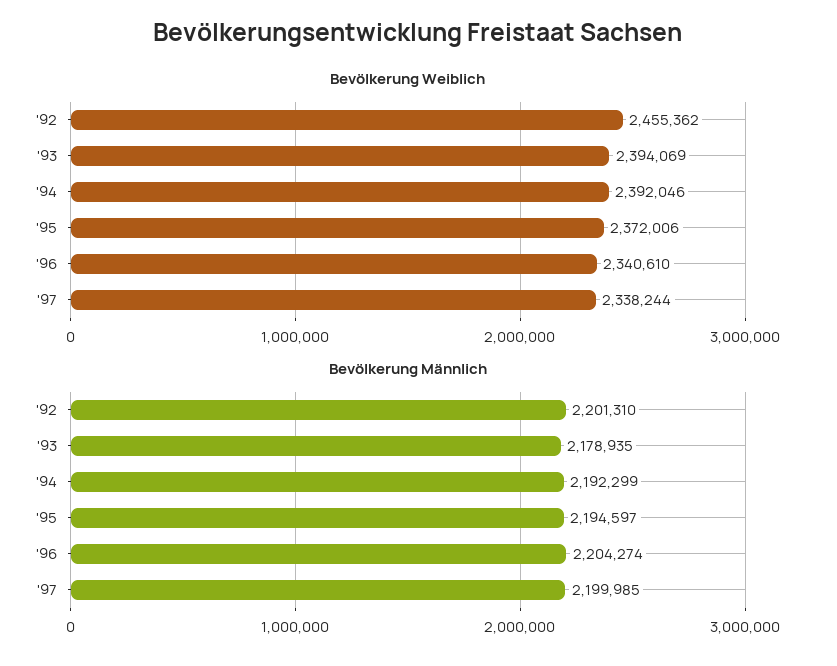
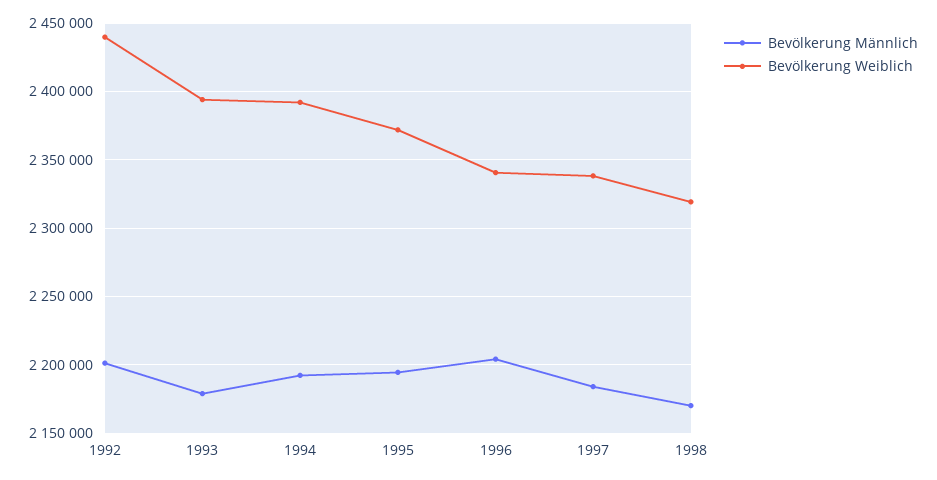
Bevölkerung Weiblich, '92: 2455362 -> 2440000
Bevölkerung Männlich, '97: 2199985 -> 2185000
Bevölkerung Männlich, 1998: none -> 2170000
Bevölkerung Weiblich, 1998: none -> 2320000

